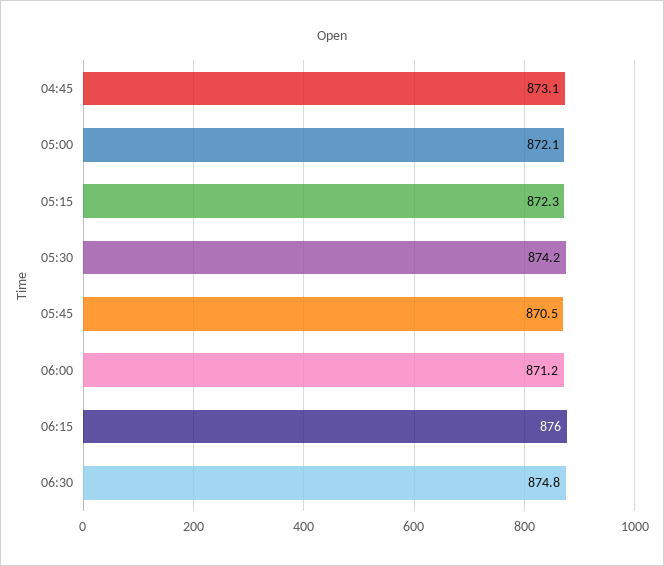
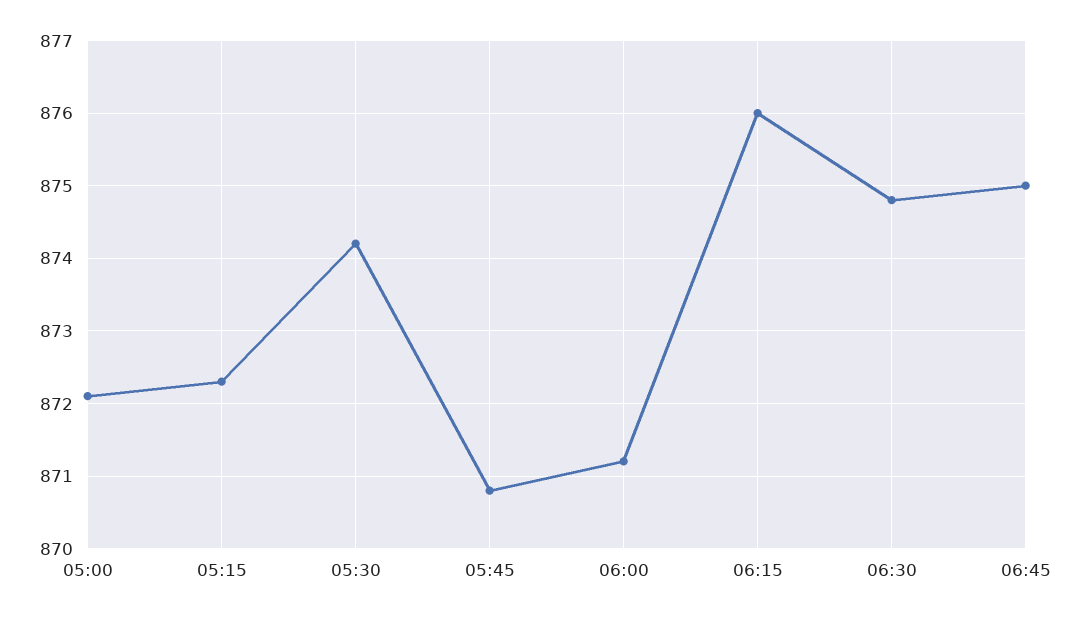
04:45: 873.1 -> none
05:45: 870.5 -> 870.8
06:45: none -> 875

